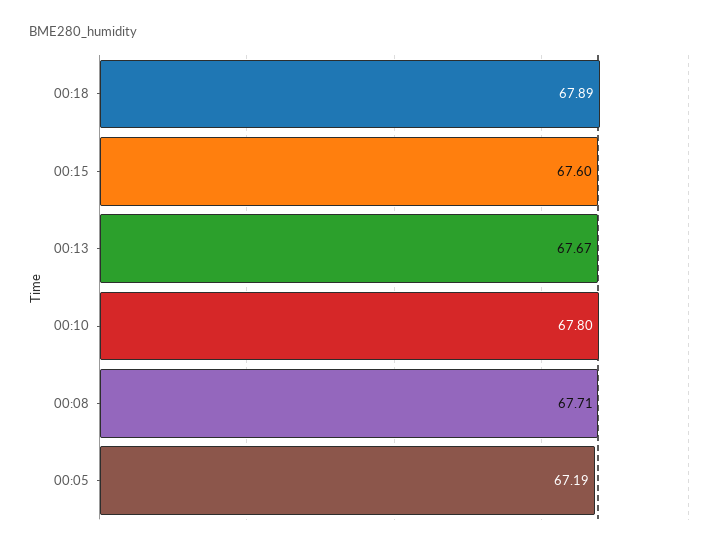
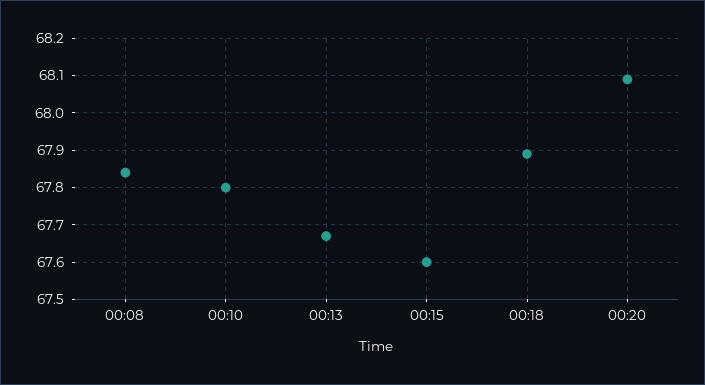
00:08: 67.71 -> 67.85
00:05: 67.19 -> none
00:20: none -> 68.1

